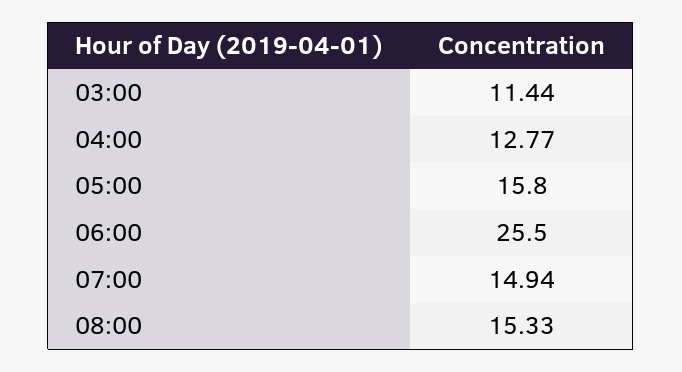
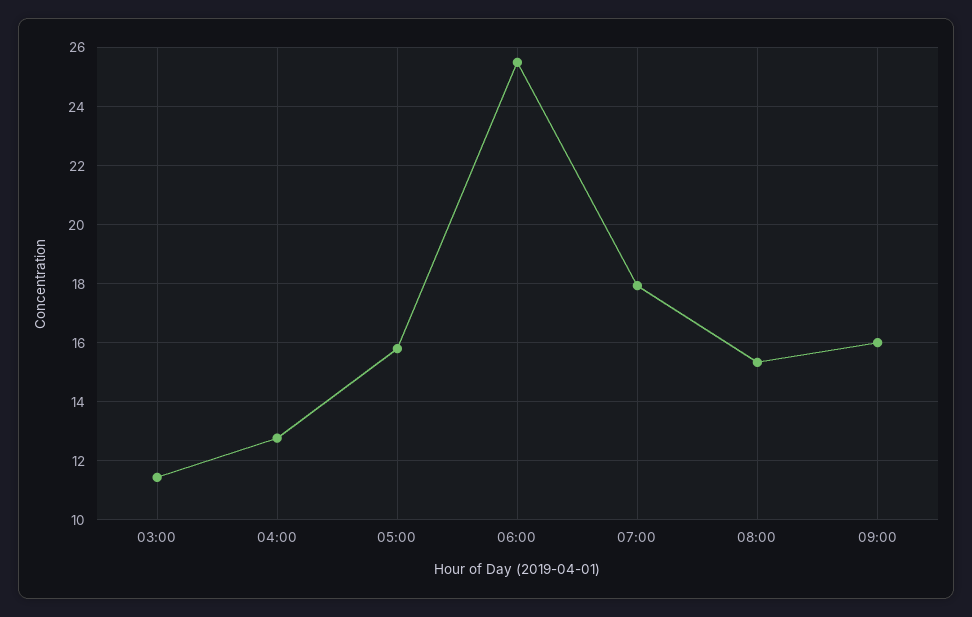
07:00: 14.94 -> 18
09:00: none -> 16

